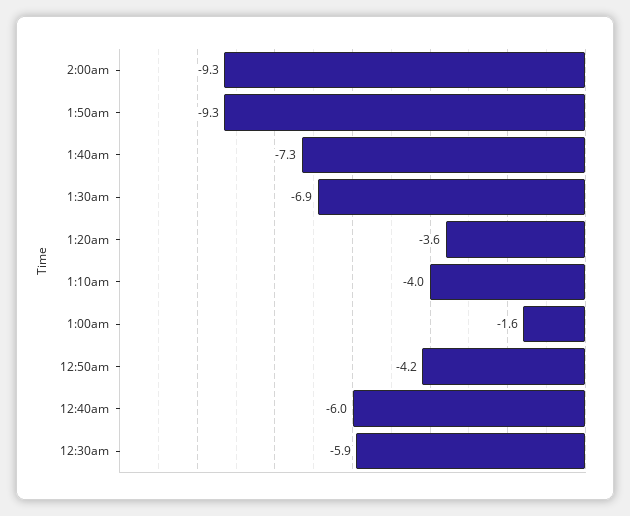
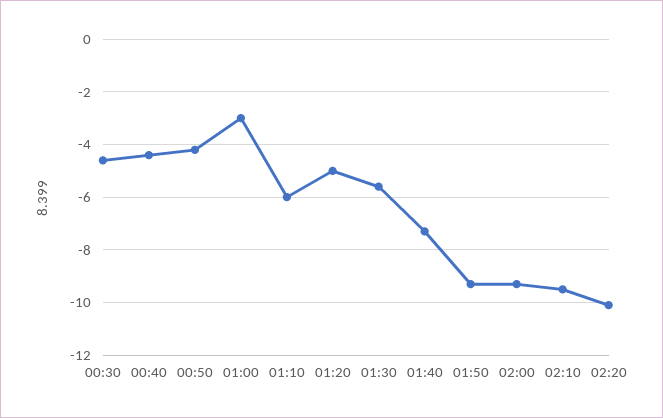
1:30am: -6.9 -> -5.5
1:20am: -3.6 -> -5
1:10am: -4 -> -6
1:00am: -1.6 -> -3
12:40am: -6 -> -4.5
12:30am: -5.9 -> -4.5
02:10: none -> -9.5
02:20: none -> -10

